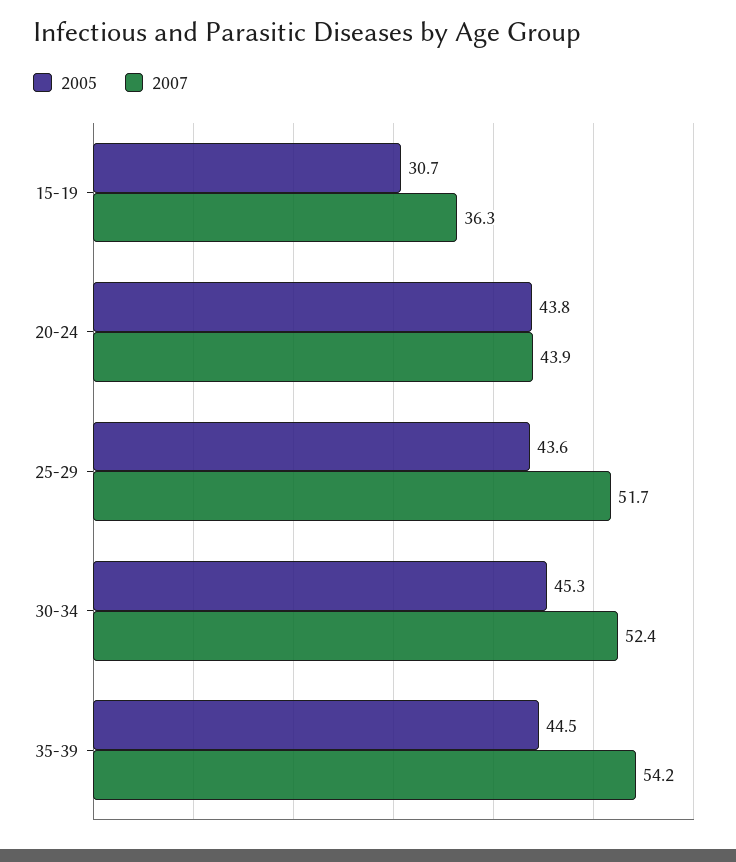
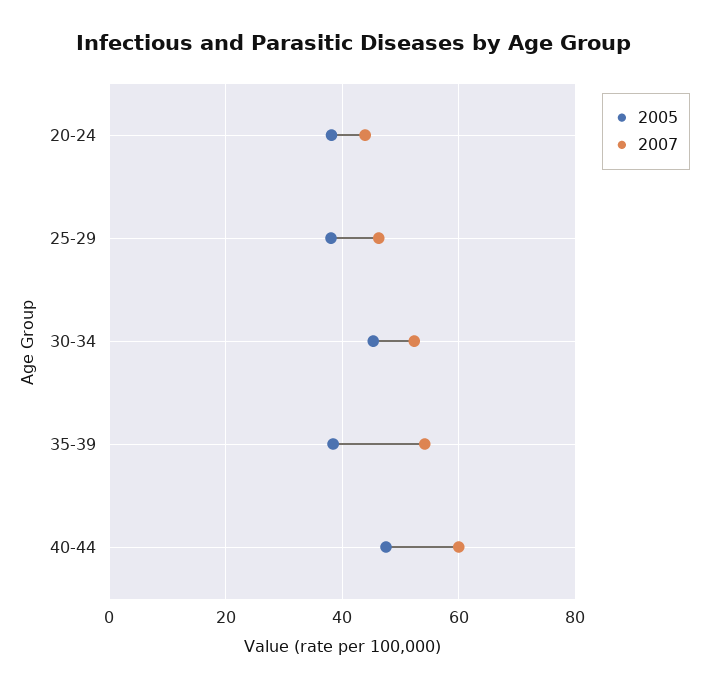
2005, 15-19: 30.7 -> none
2007, 15-19: 36.3 -> none
2005, 20-24: 43.8 -> 38
2005, 25-29: 43.6 -> 38
2007, 25-29: 51.7 -> 46
2005, 35-39: 44.5 -> 38
2005, 40-44: none -> 48
2007, 40-44: none -> 60

